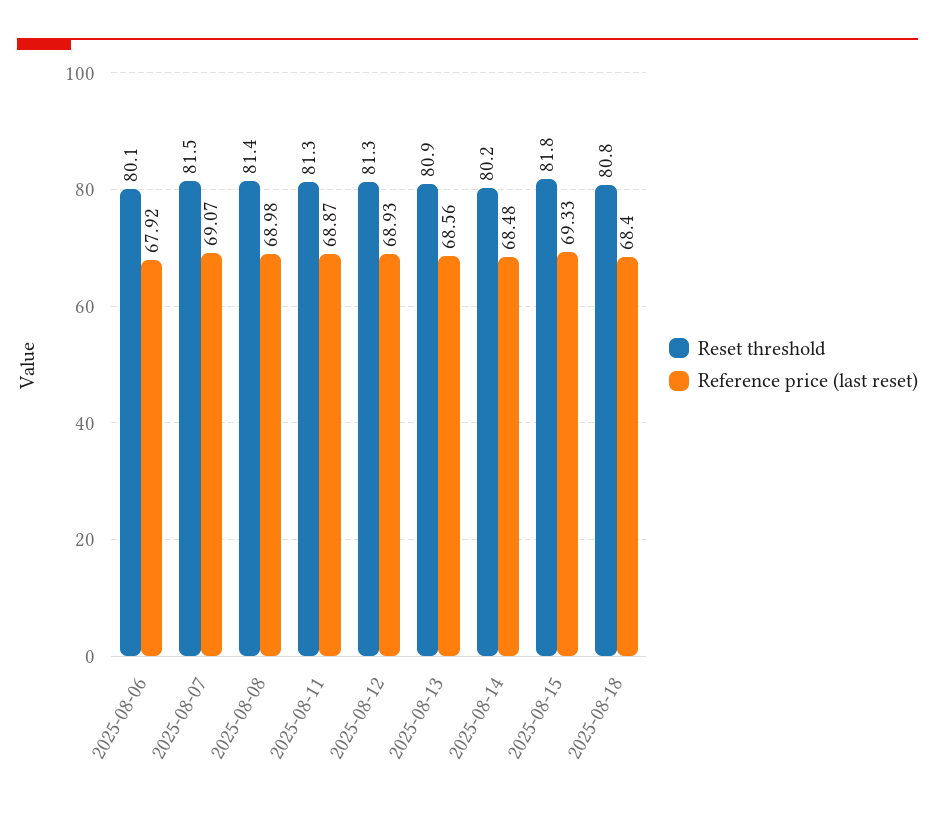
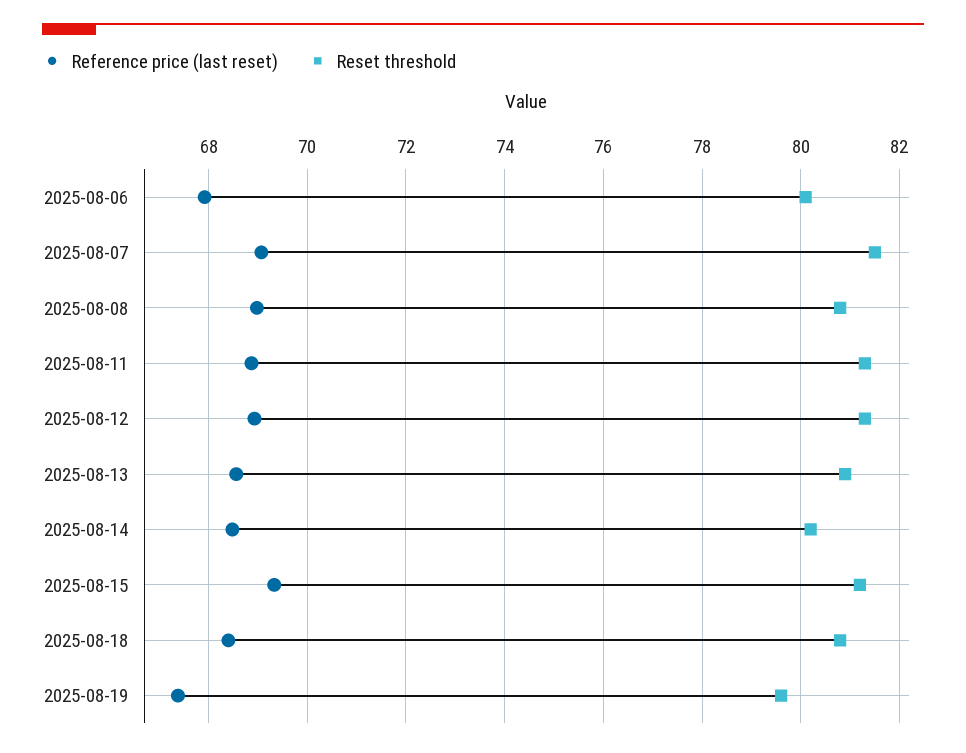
Reset threshold, 2025-08-08: 81.4 -> 80.8
Reset threshold, 2025-08-15: 81.8 -> 81.2
Reference price (last reset), 2025-08-19: none -> 67.4
Reset threshold, 2025-08-19: none -> 79.6

